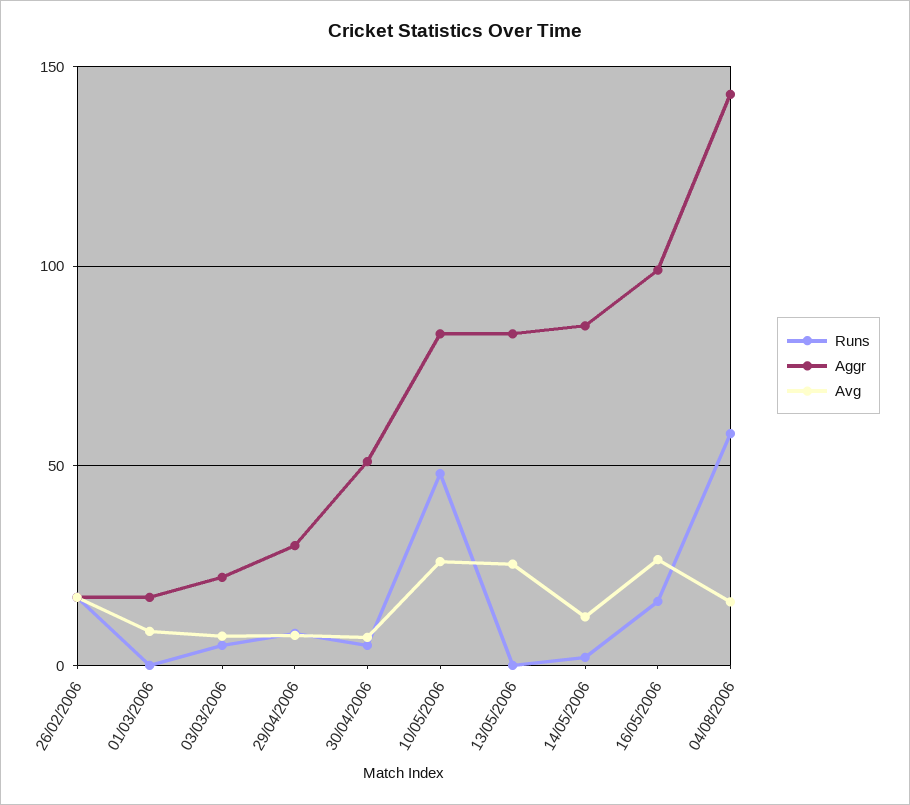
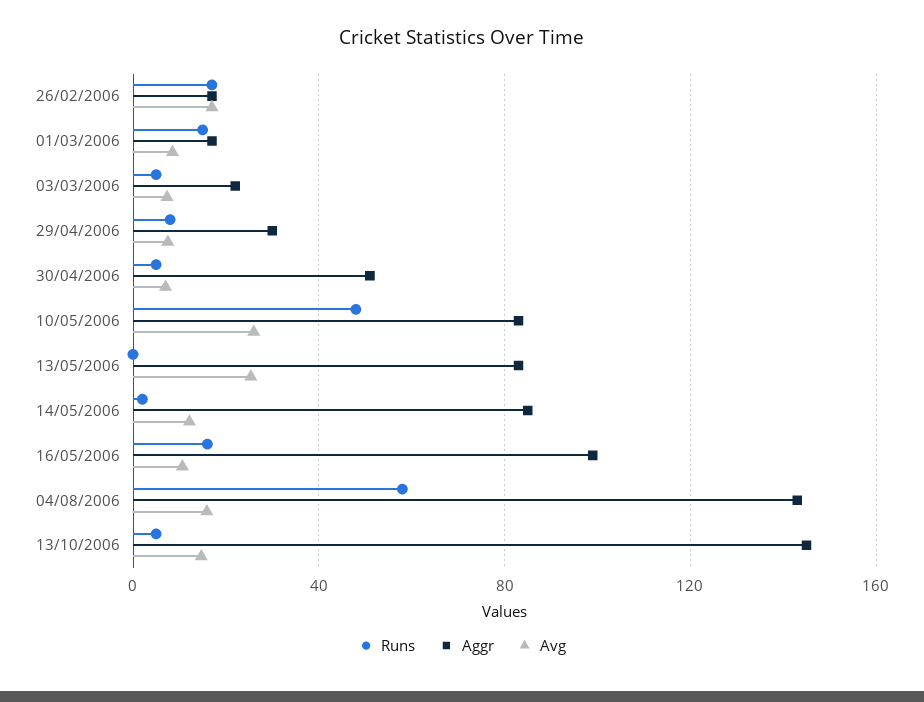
Runs, 01/03/2006: 0 -> 15
Avg, 16/05/2006: 25 -> 10
Runs, 13/10/2006: none -> 5
Aggr, 13/10/2006: none -> 145
Avg, 13/10/2006: none -> 15

